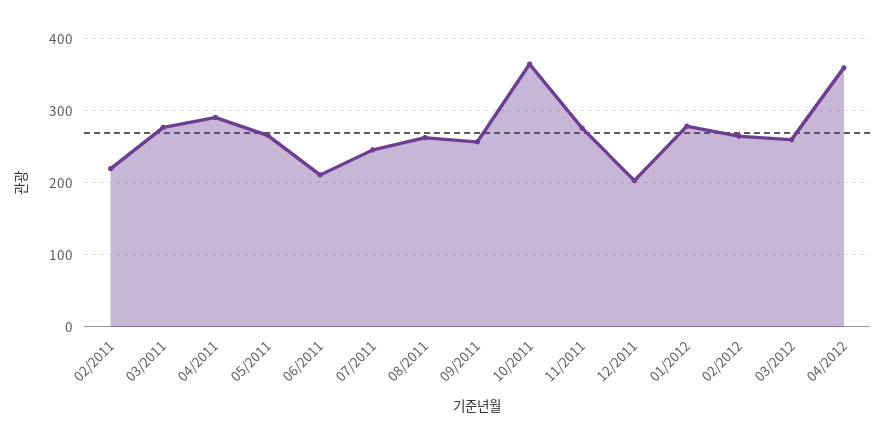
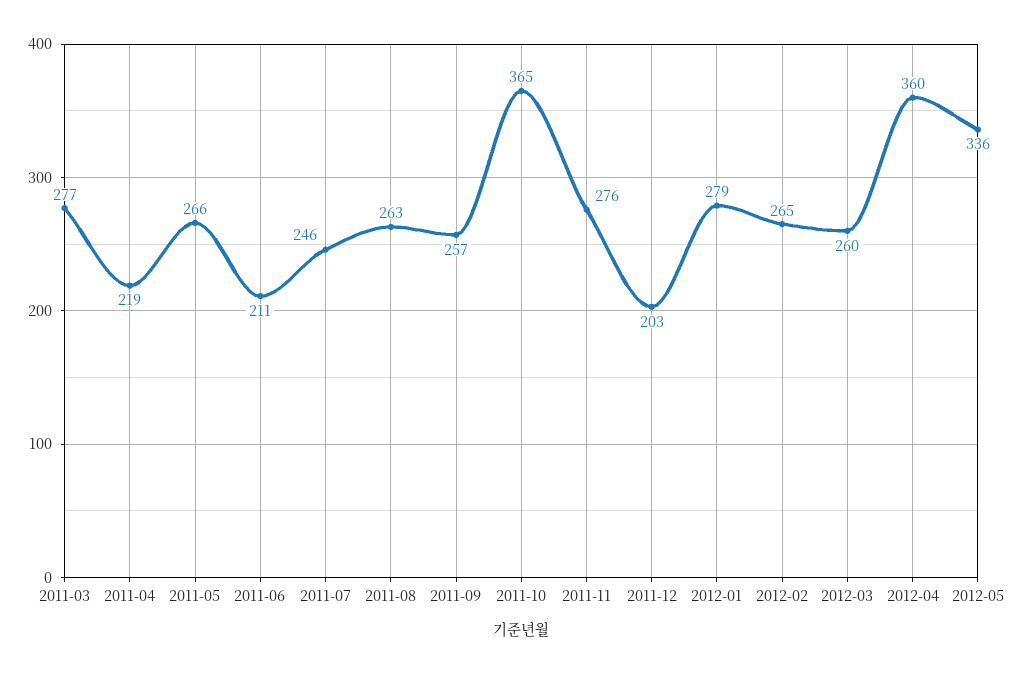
02/2011: 220 -> none
04/2011: 290 -> 219
2012-05: none -> 336

